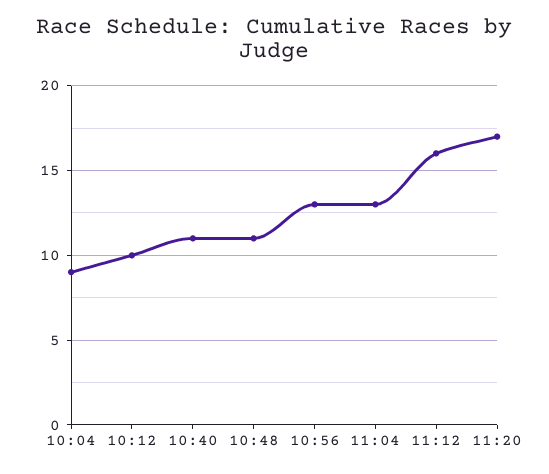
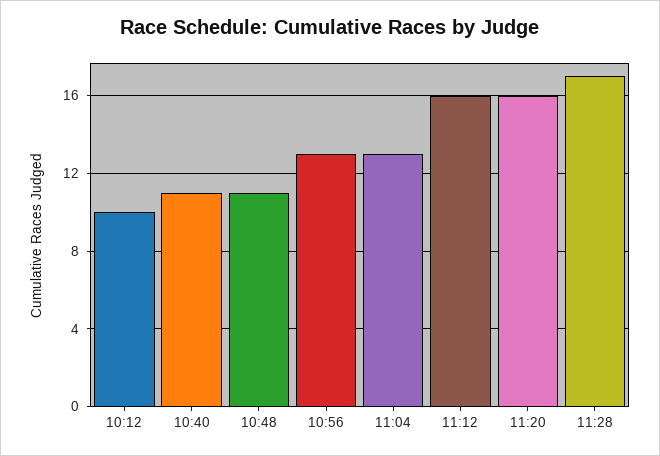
10:04: 9 -> none
11:20: 17 -> 16
11:28: none -> 17

